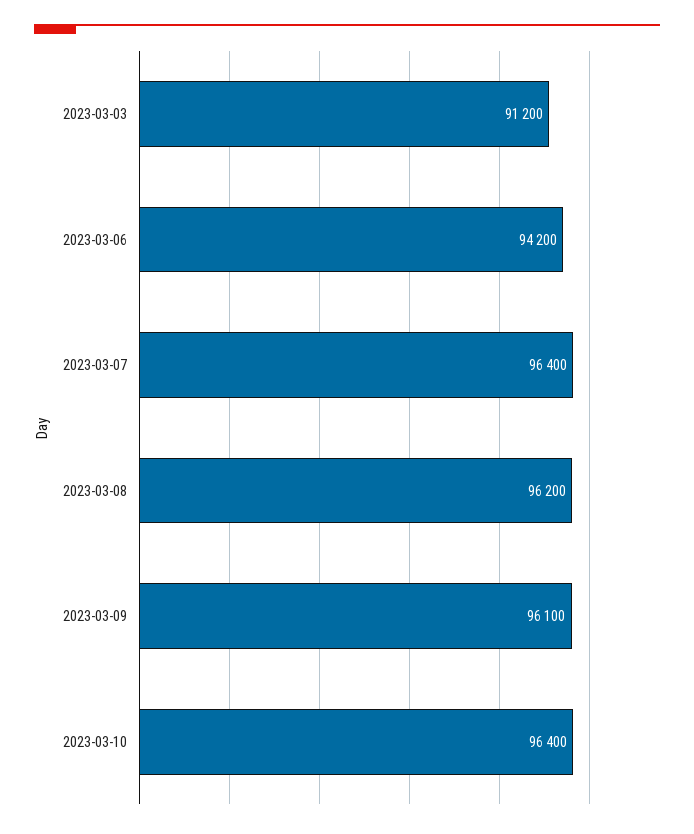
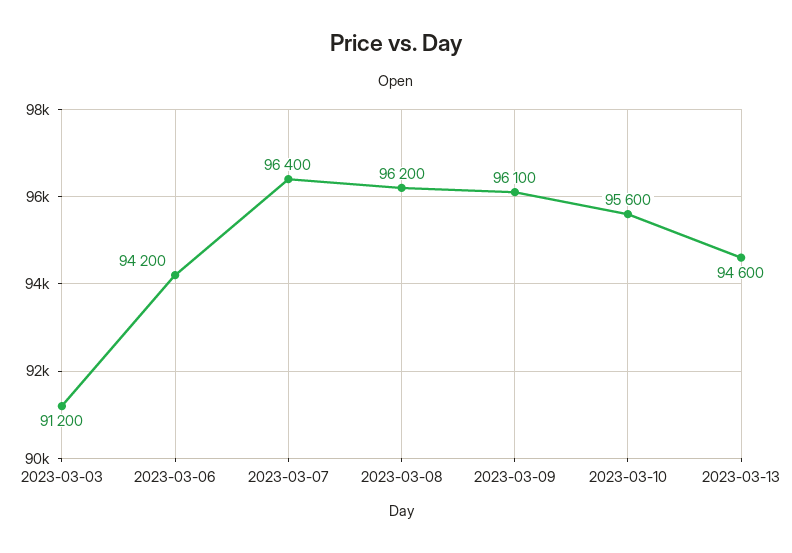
2023-03-10: 96400 -> 95600
2023-03-13: none -> 94600

